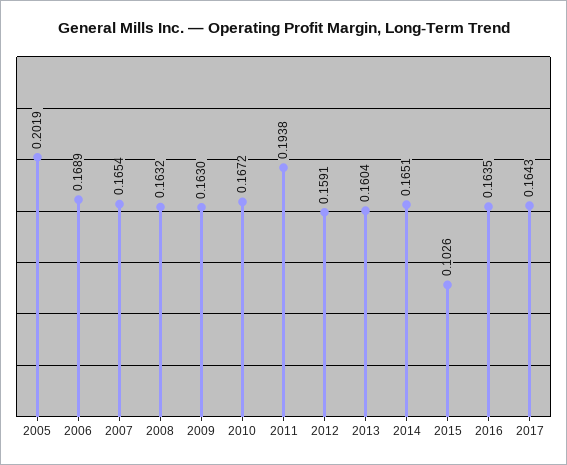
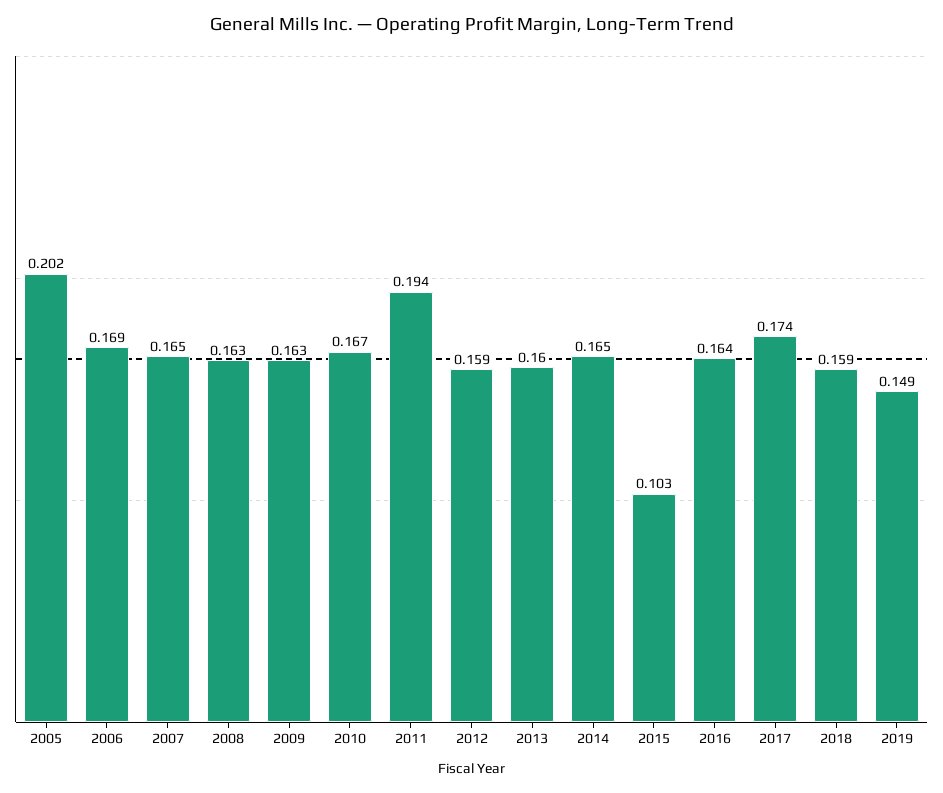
2017: 0.1643 -> 0.174
2018: none -> 0.159
2019: none -> 0.149

